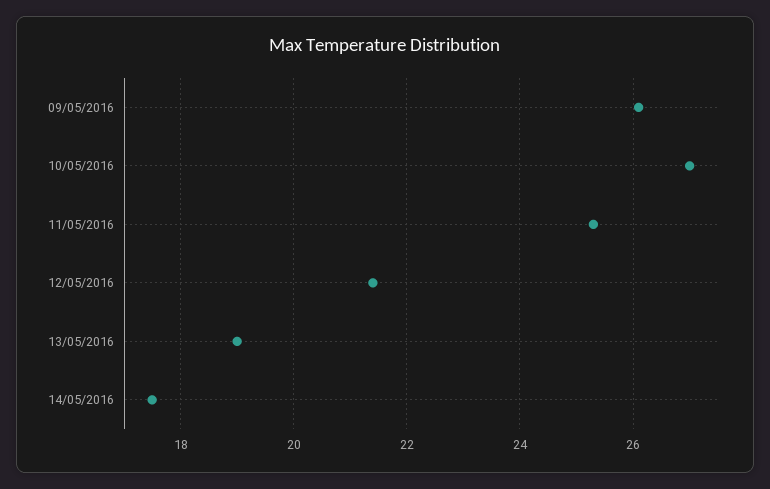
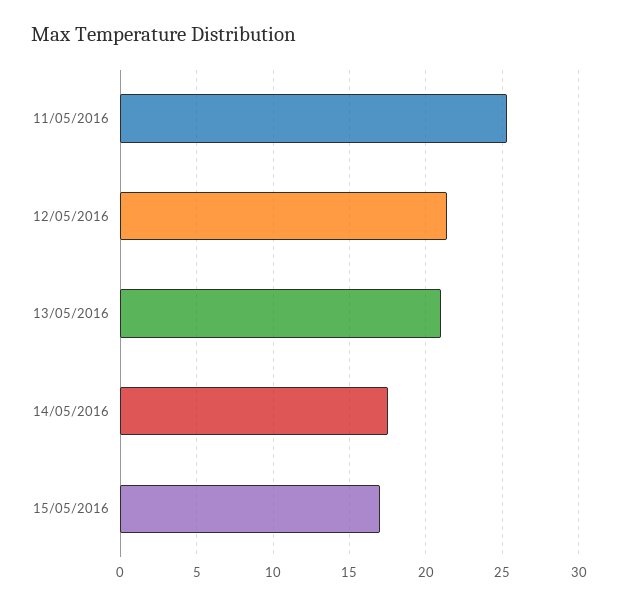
09/05/2016: 26 -> none
10/05/2016: 27 -> none
13/05/2016: 19 -> 21
15/05/2016: none -> 17

